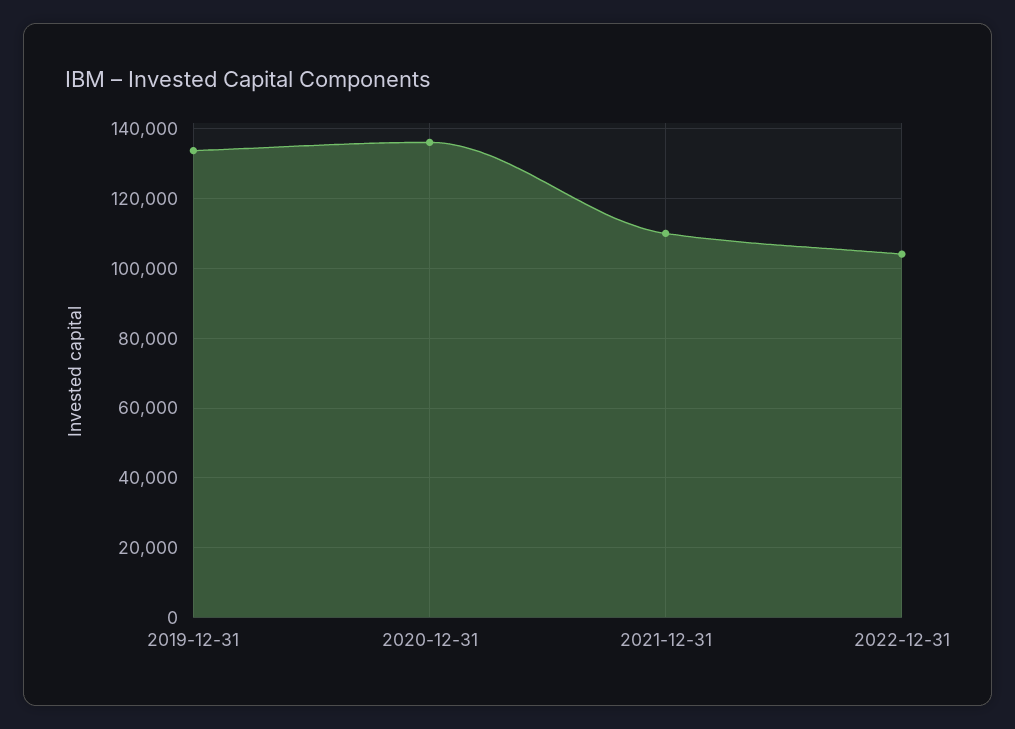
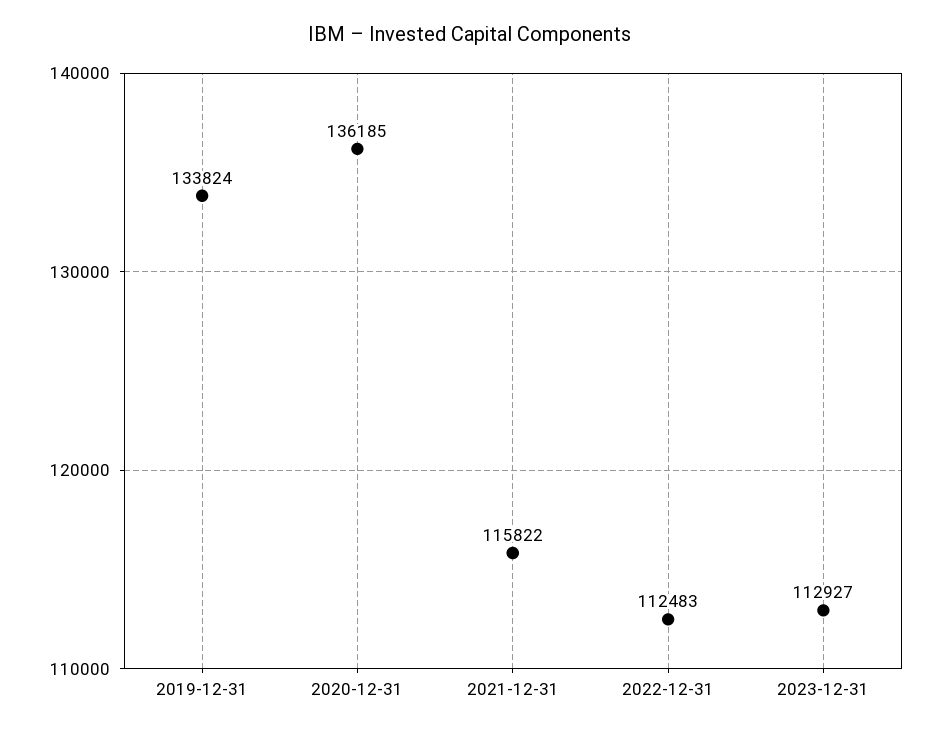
2021-12-31: 110000 -> 115822
2022-12-31: 104000 -> 112483
2023-12-31: none -> 112927

